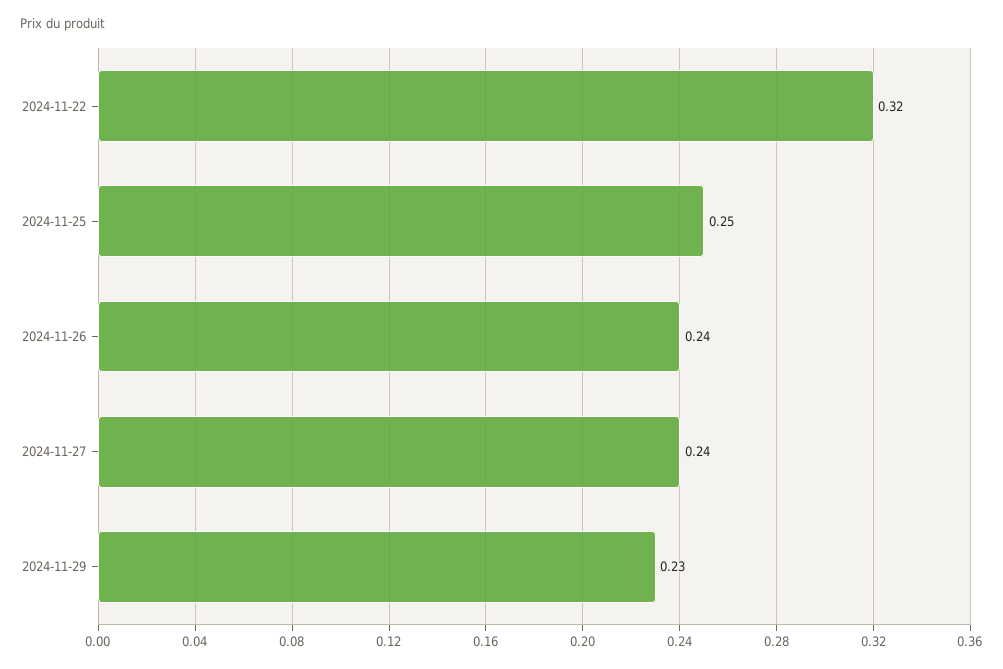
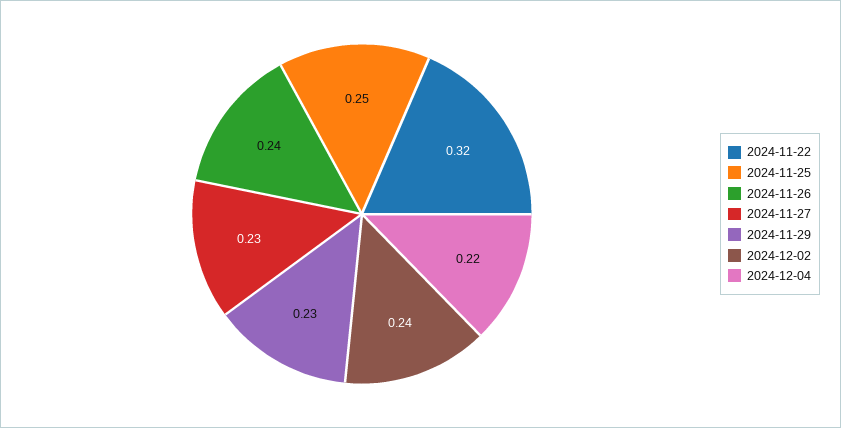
2024-11-27: 0.24 -> 0.23
2024-12-02: none -> 0.24
2024-12-04: none -> 0.22

